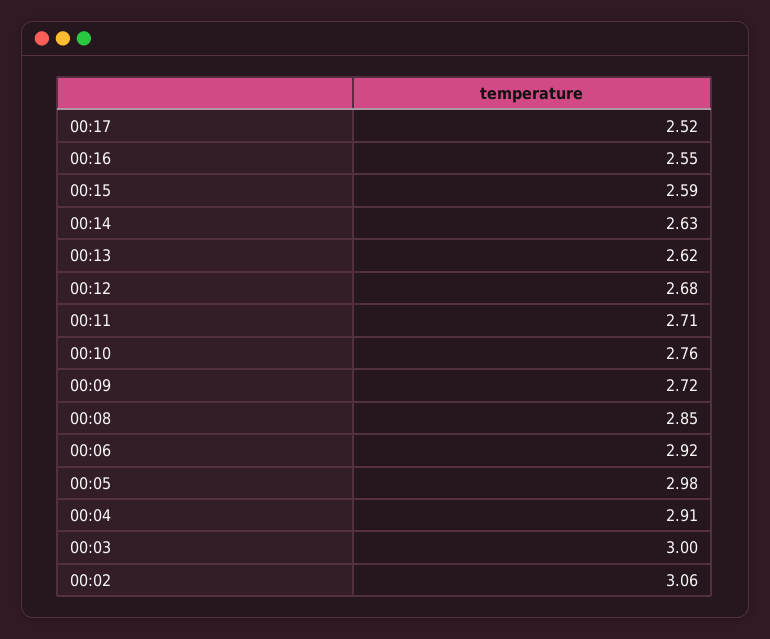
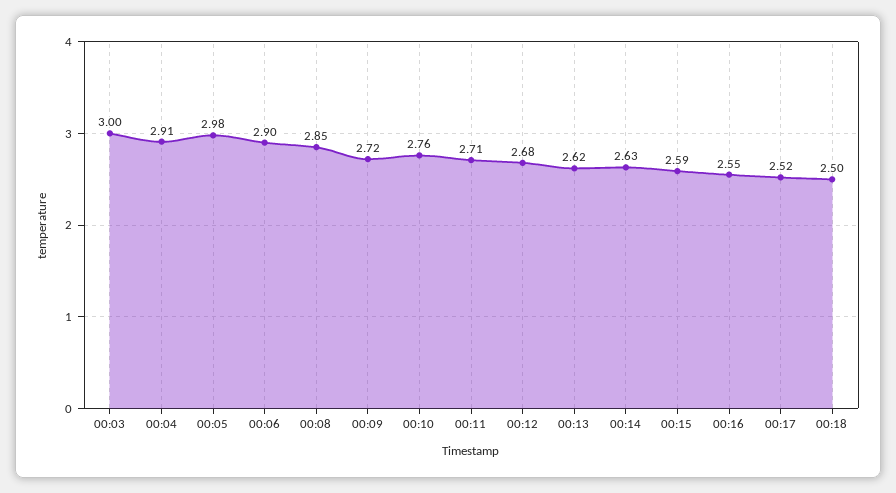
00:06: 2.92 -> 2.9
00:02: 3.06 -> none
00:18: none -> 2.5

